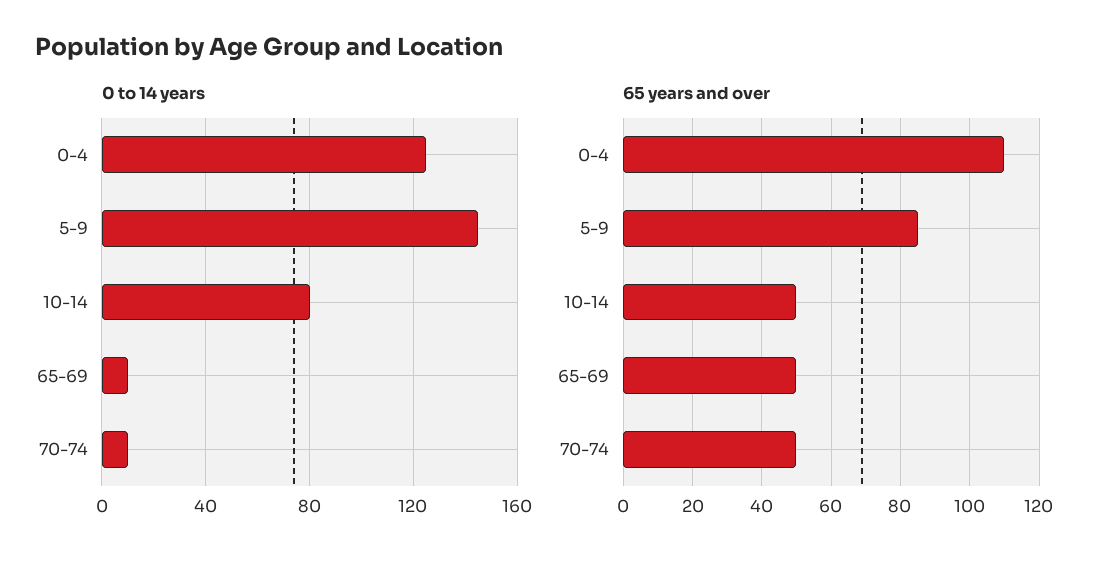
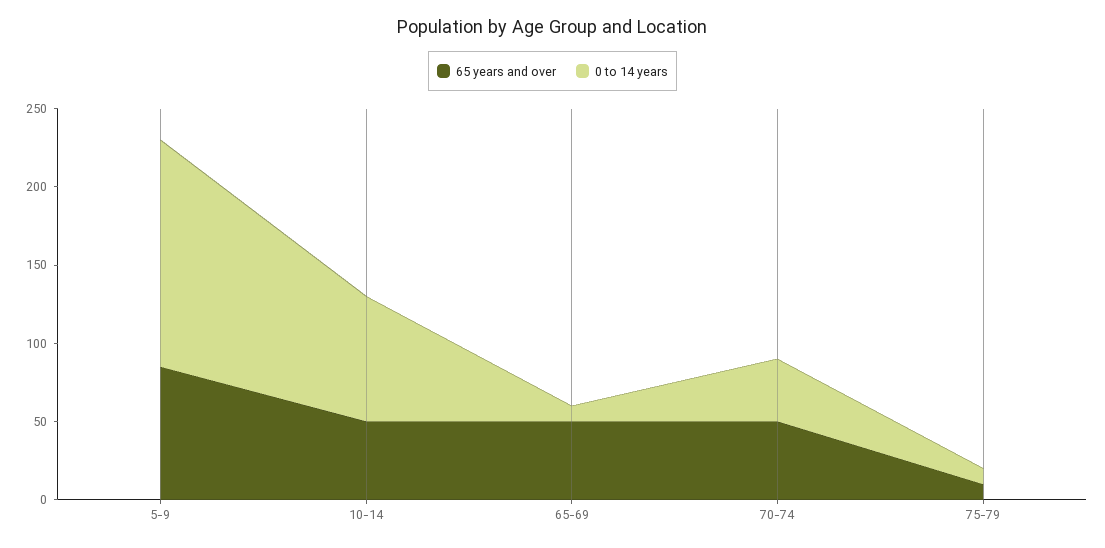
0 to 14 years, 0-4: 125 -> none
0 to 14 years, 70-74: 10 -> 40
65 years and over, 0-4: 110 -> none
65 years and over, 75-79: none -> 10
0 to 14 years, 75-79: none -> 10

